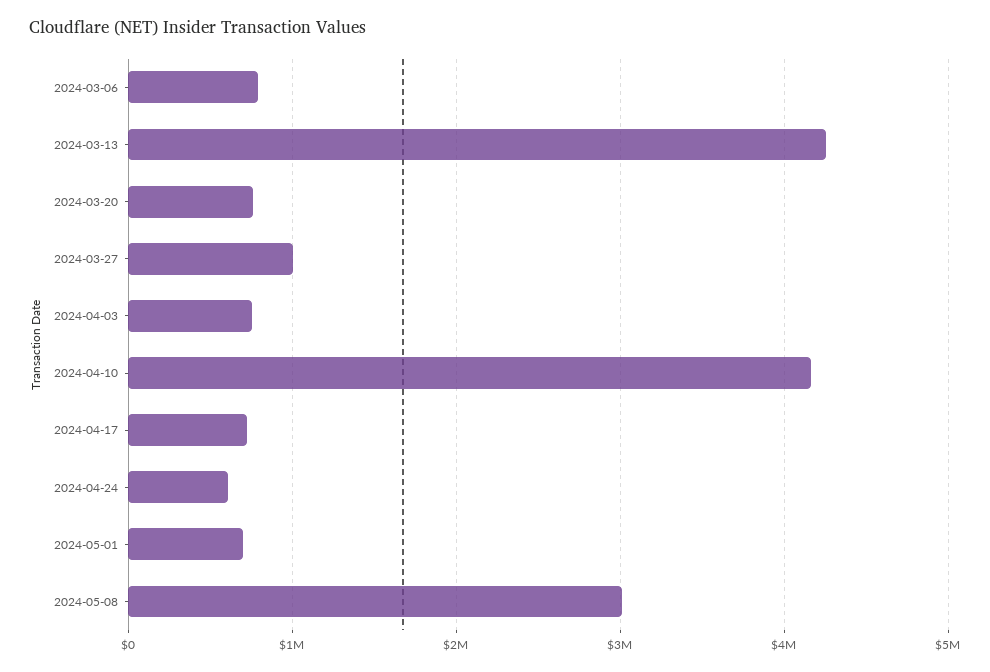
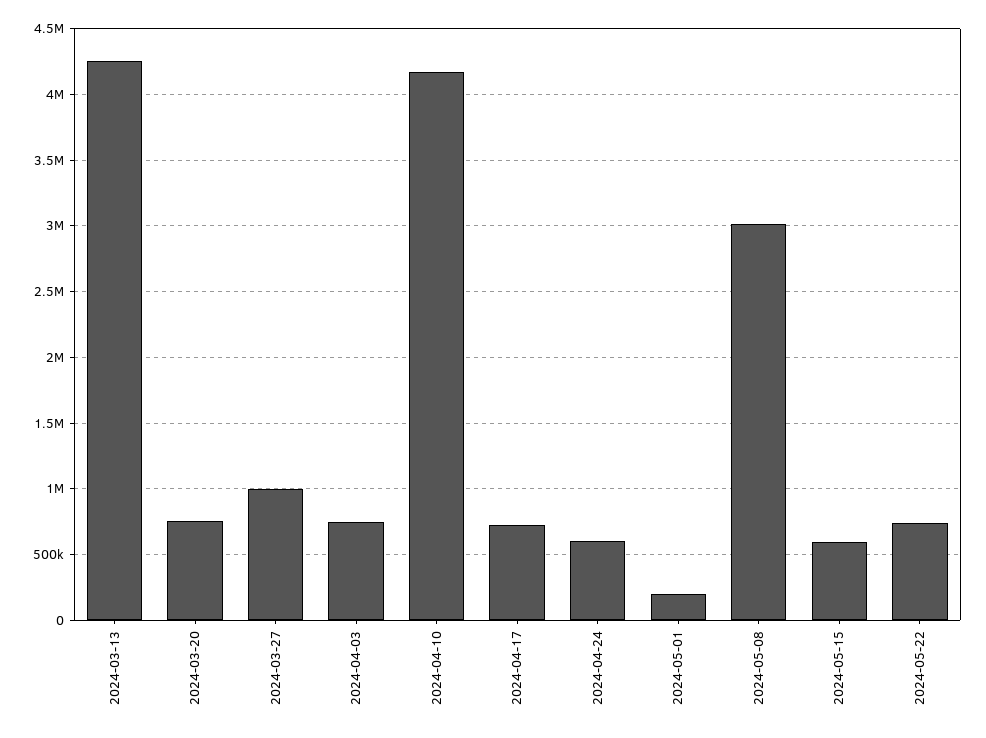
2024-03-06: 800000 -> none
2024-05-01: 700000 -> 200000
2024-05-15: none -> 600000
2024-05-22: none -> 750000

